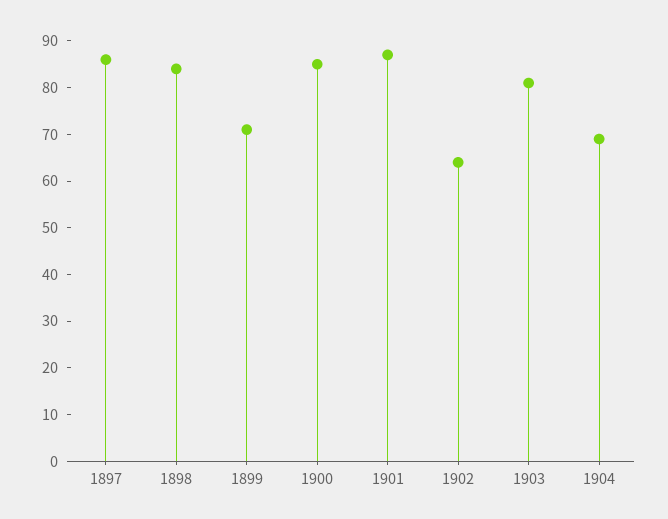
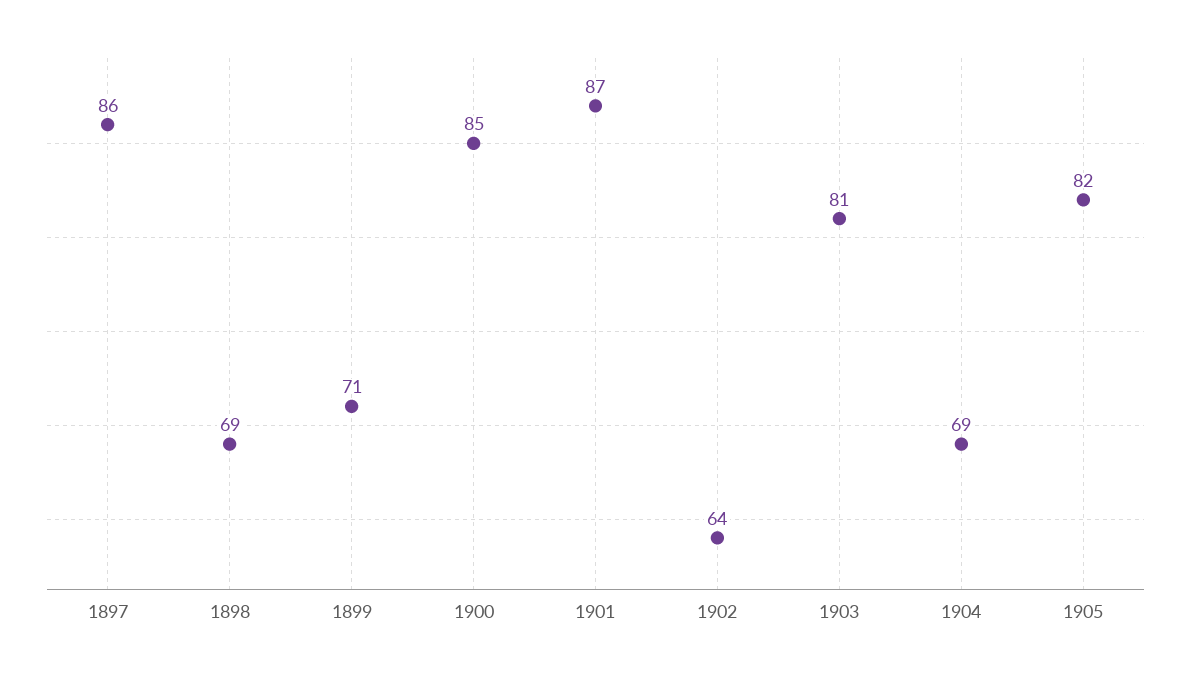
1898: 85 -> 69
1905: none -> 82

